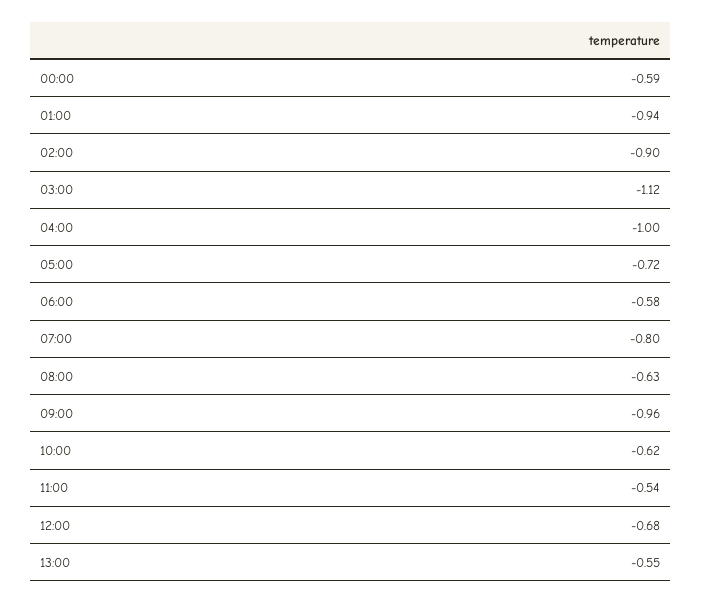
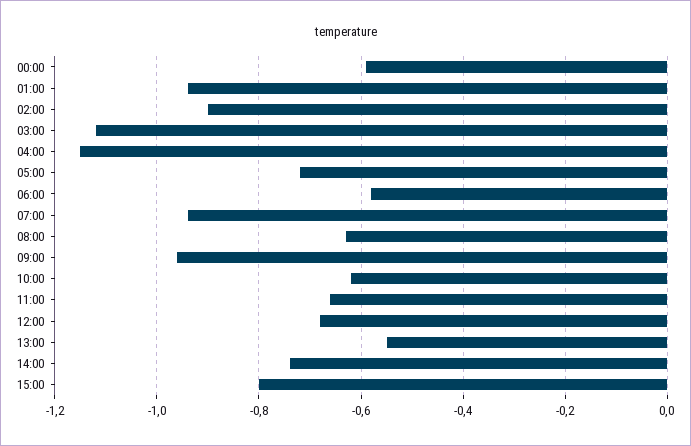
04:00: -1 -> -1.15
07:00: -0.8 -> -0.95
11:00: -0.54 -> -0.65
14:00: none -> -0.75
15:00: none -> -0.8

